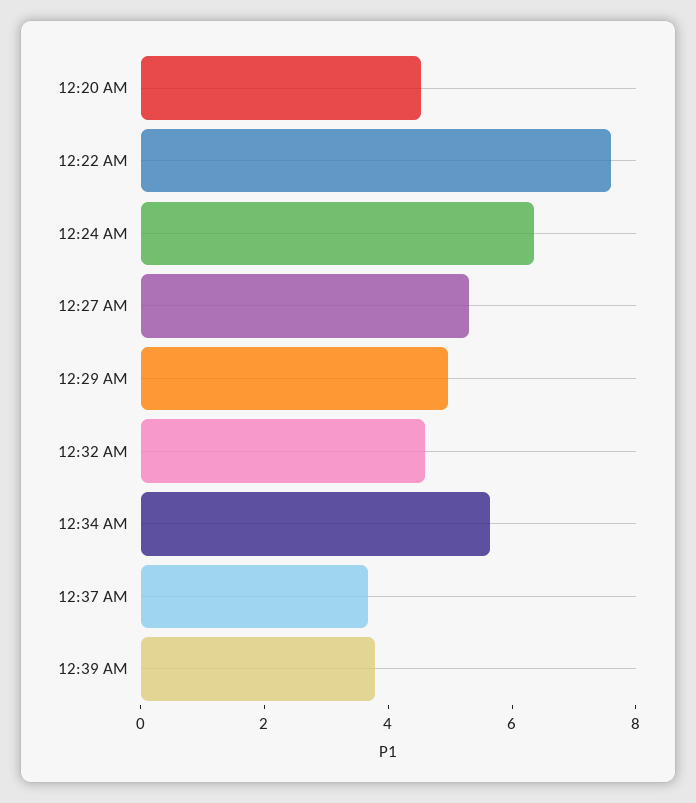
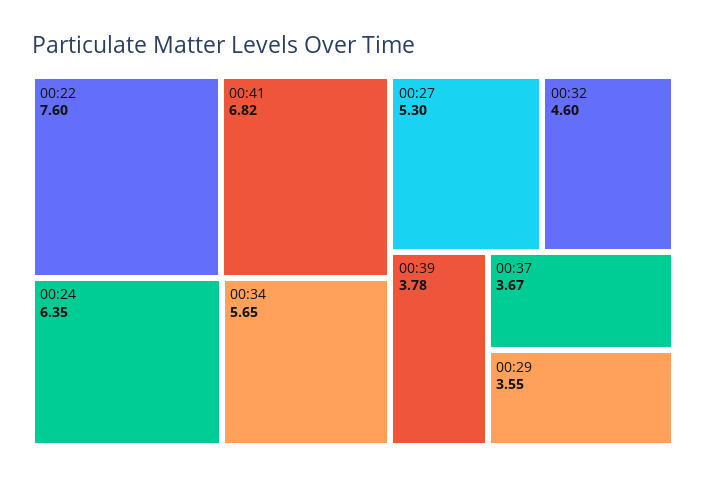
12:20 AM: 4.5 -> none
12:29 AM: 5 -> 3.55
00:41: none -> 6.82

